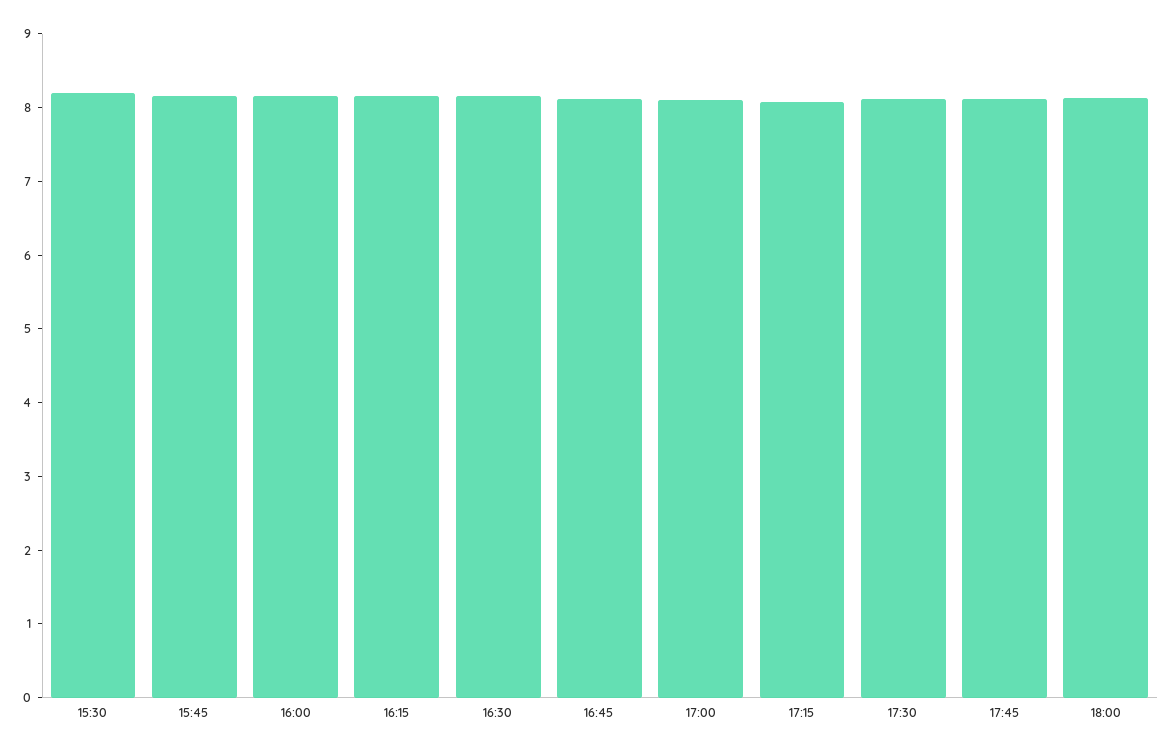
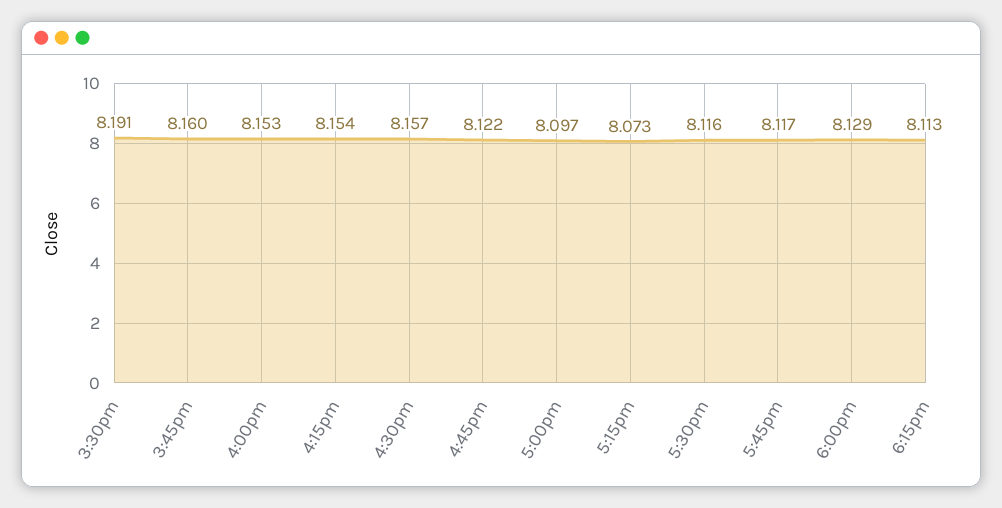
6:15pm: none -> 8.113

